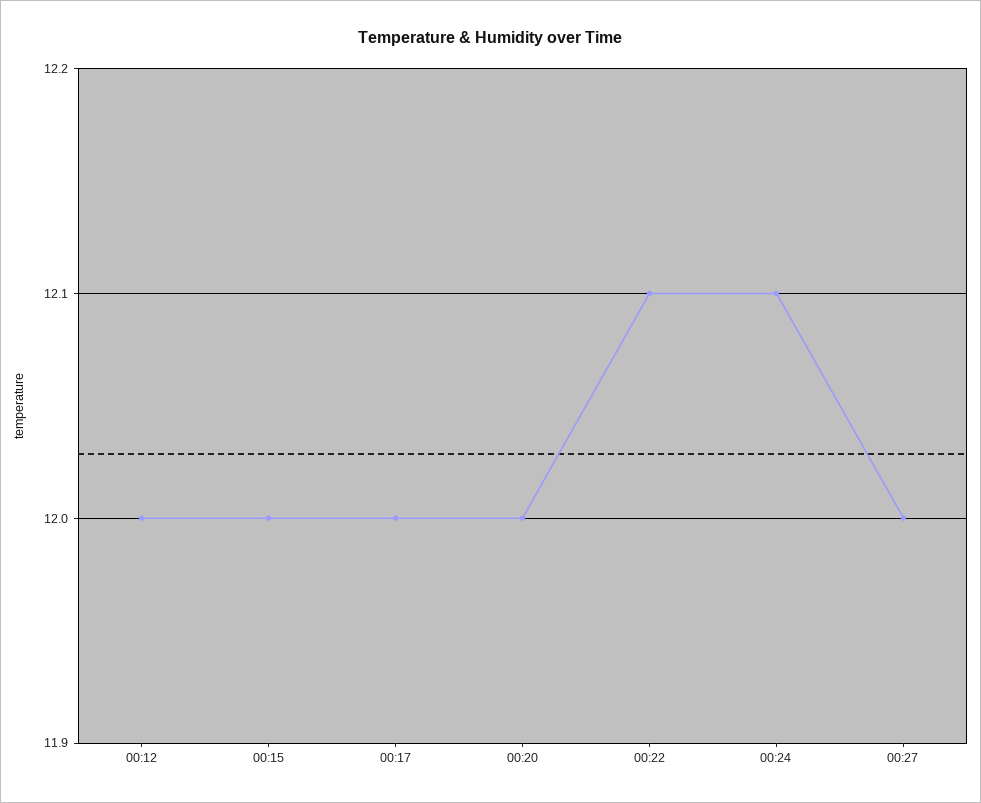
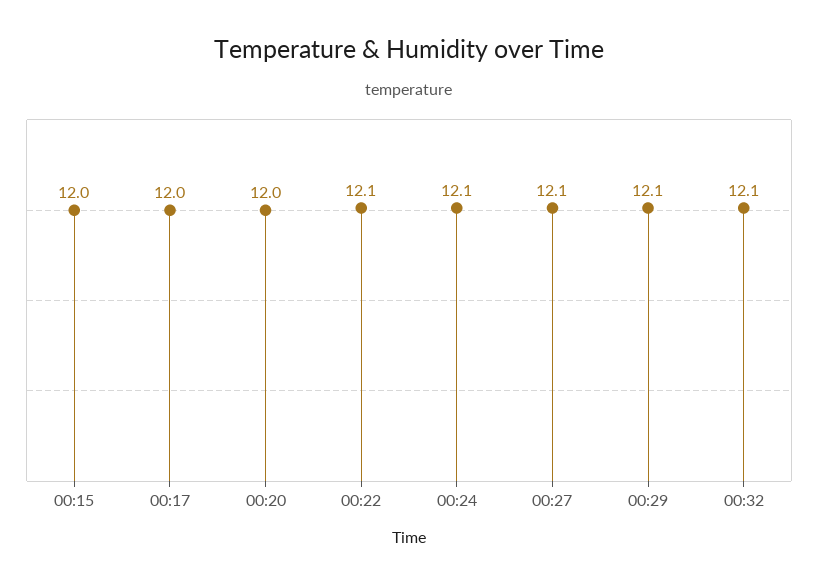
00:12: 12 -> none
00:27: 12 -> 12.1
00:29: none -> 12.1
00:32: none -> 12.1

